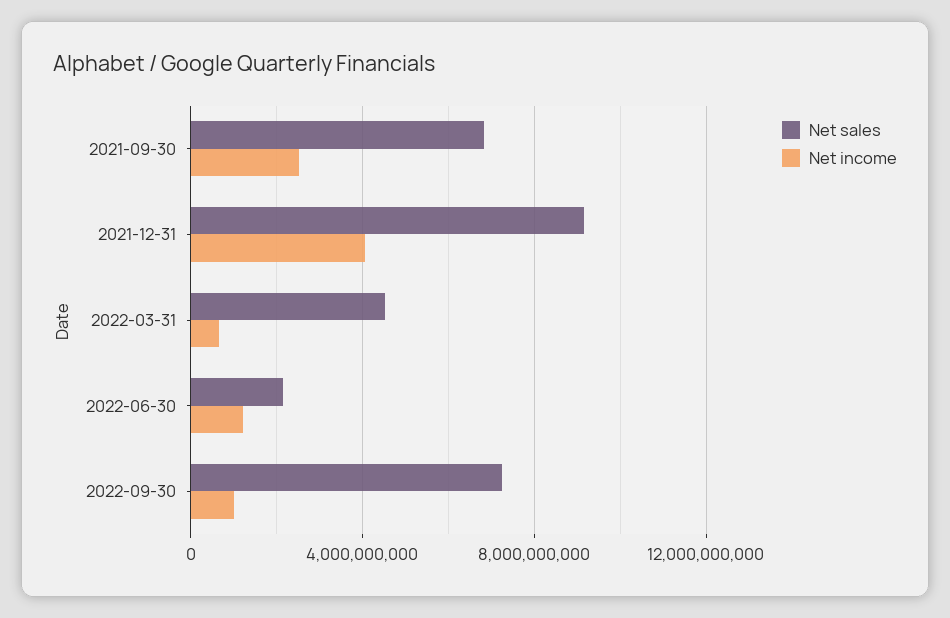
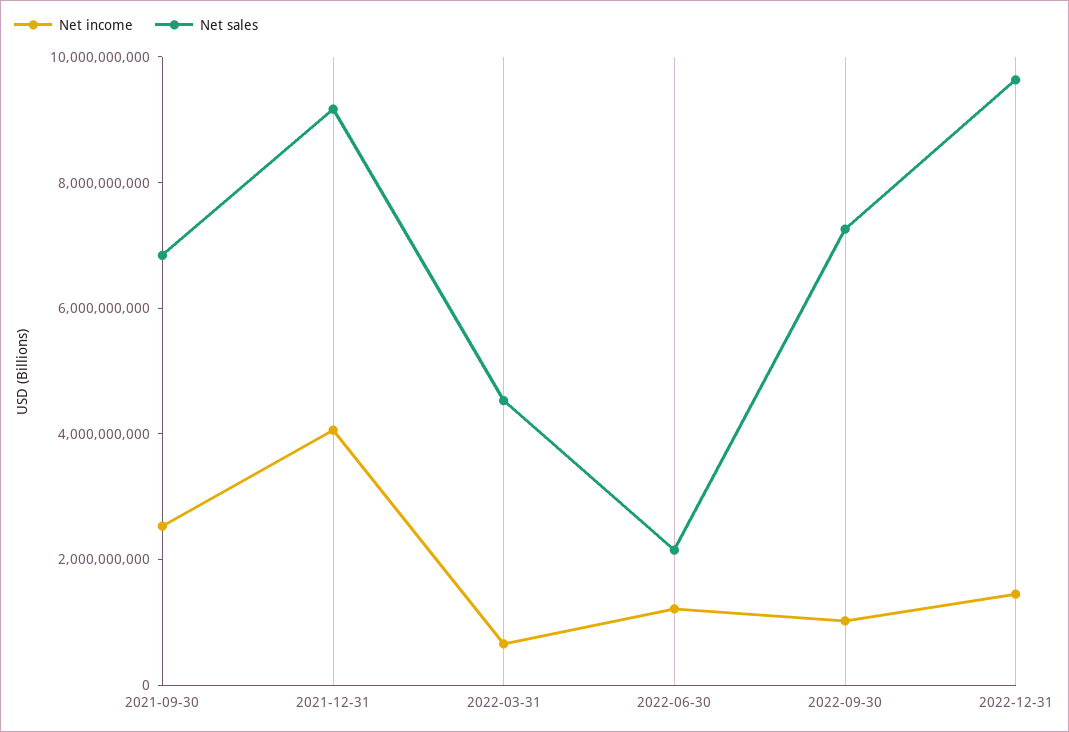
Net income, 2022-12-31: none -> 1500000000
Net sales, 2022-12-31: none -> 9500000000

